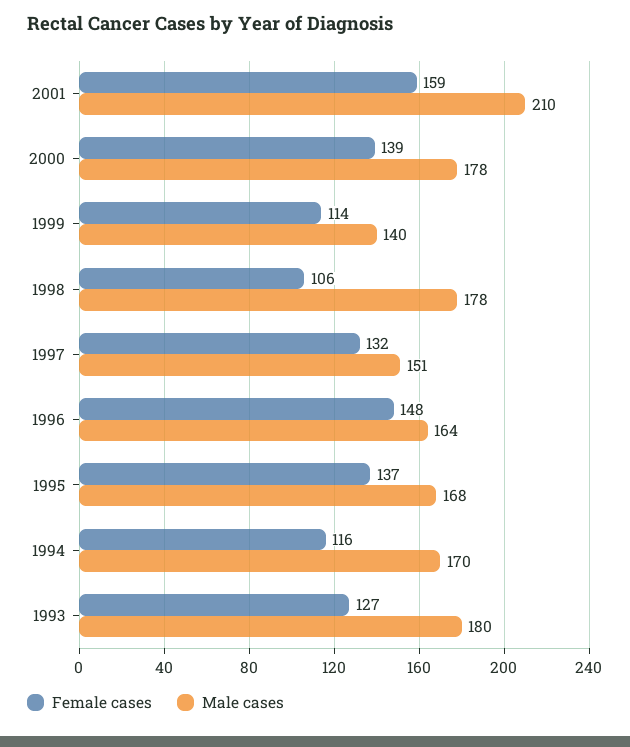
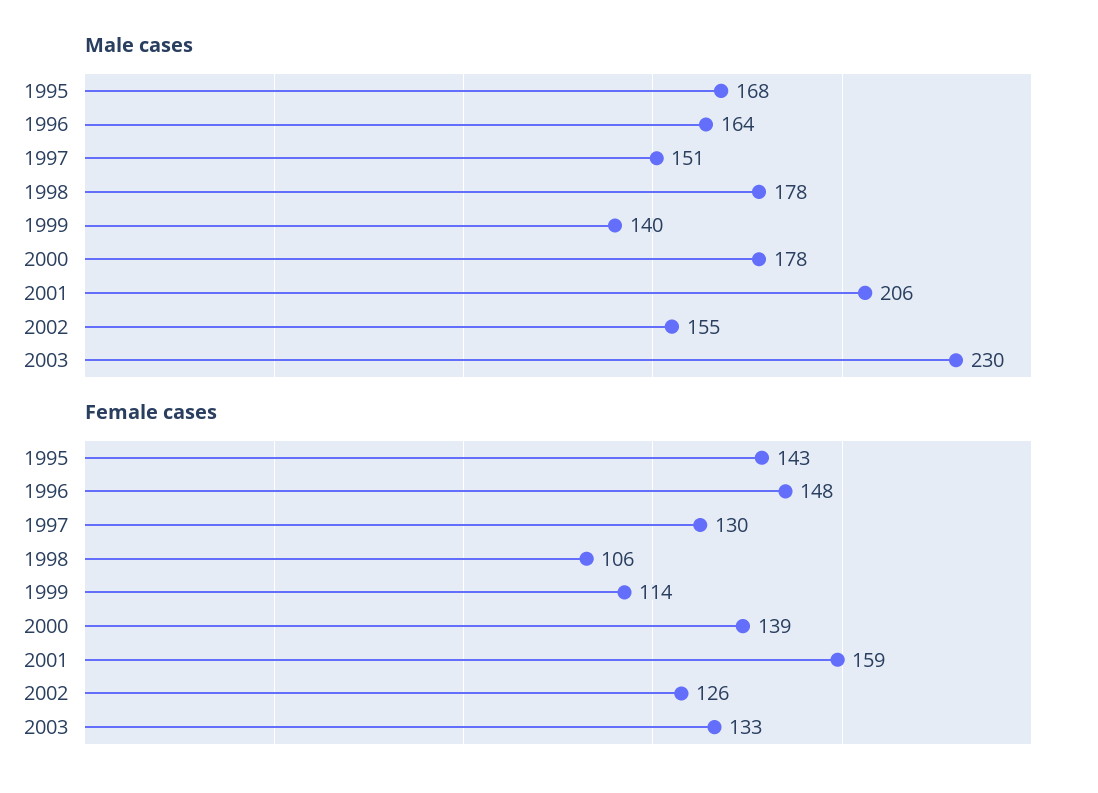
Male cases, 2001: 210 -> 206
Female cases, 1997: 132 -> 130
Female cases, 1995: 137 -> 143
Female cases, 1994: 116 -> none
Male cases, 1994: 170 -> none
Female cases, 1993: 127 -> none
Male cases, 1993: 180 -> none
Male cases, 2002: none -> 155
Male cases, 2003: none -> 230
Female cases, 2002: none -> 126
Female cases, 2003: none -> 133

